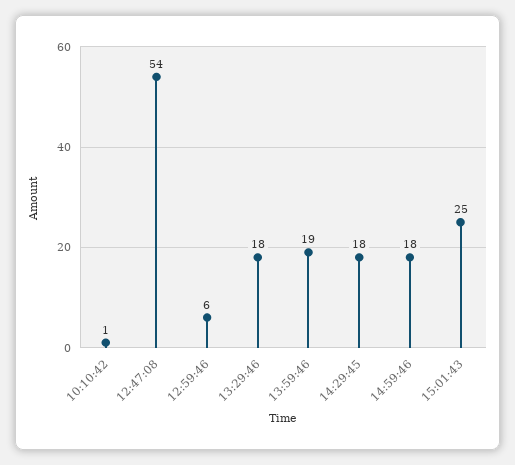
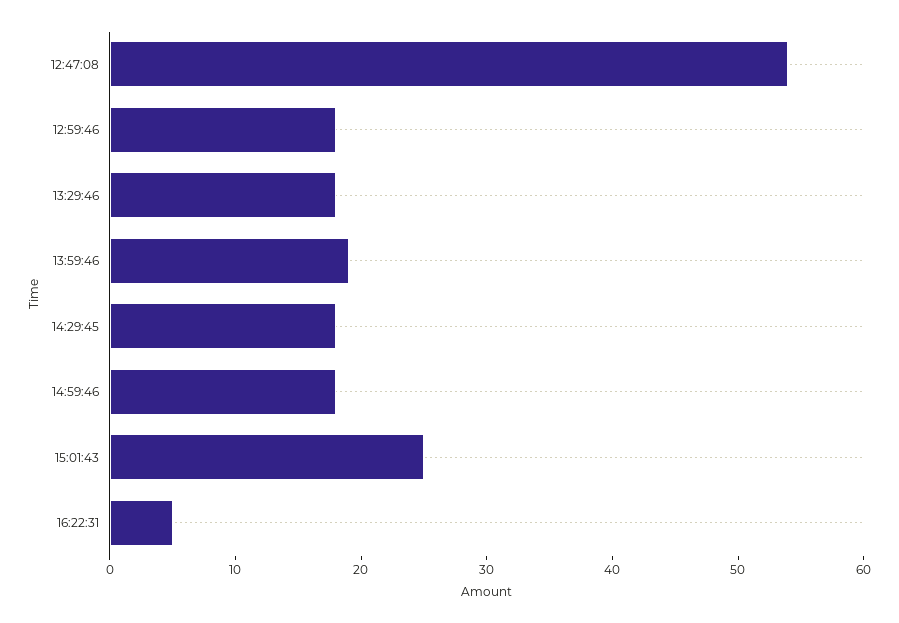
10:10:42: 1 -> none
12:59:46: 6 -> 18
16:22:31: none -> 5

